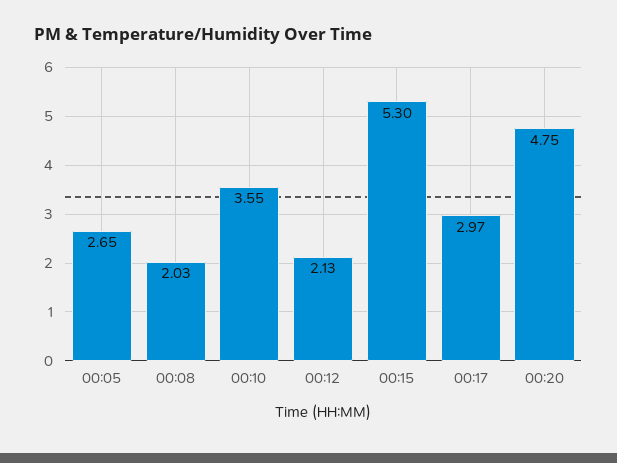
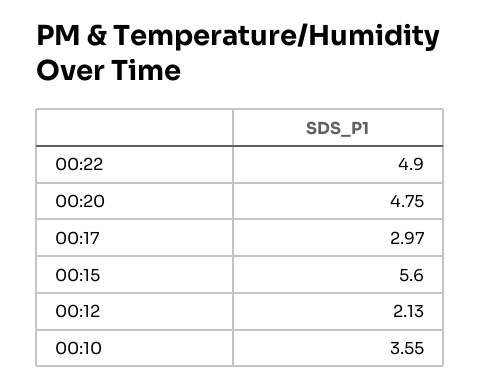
00:05: 2.65 -> none
00:08: 2.03 -> none
00:15: 5.3 -> 5.6
00:22: none -> 4.9

